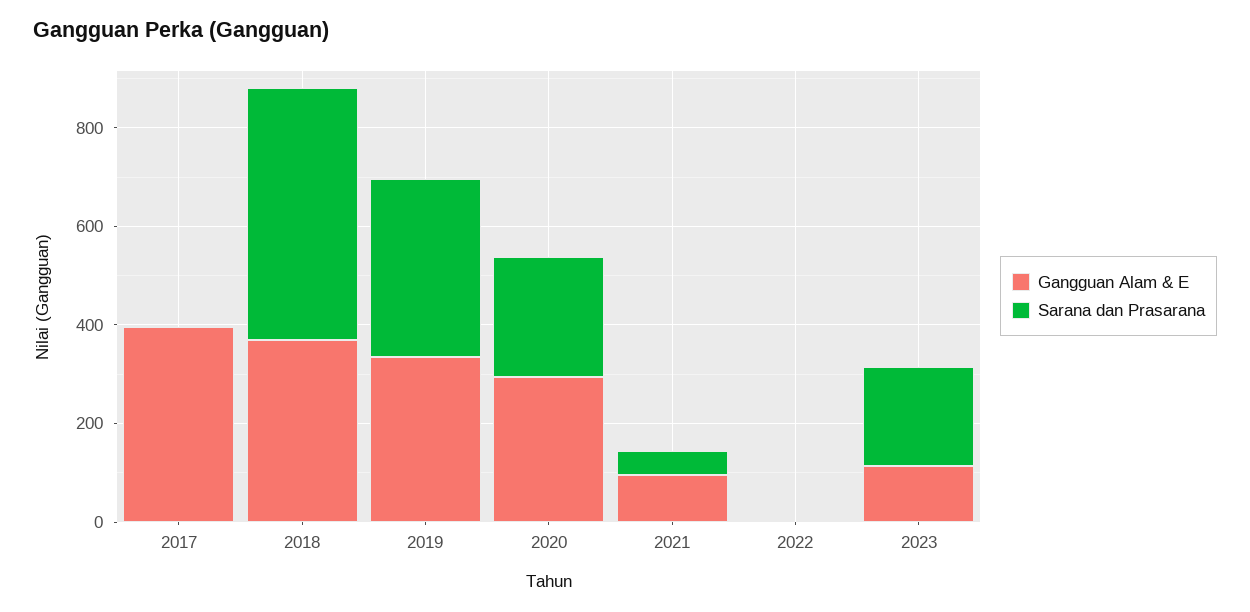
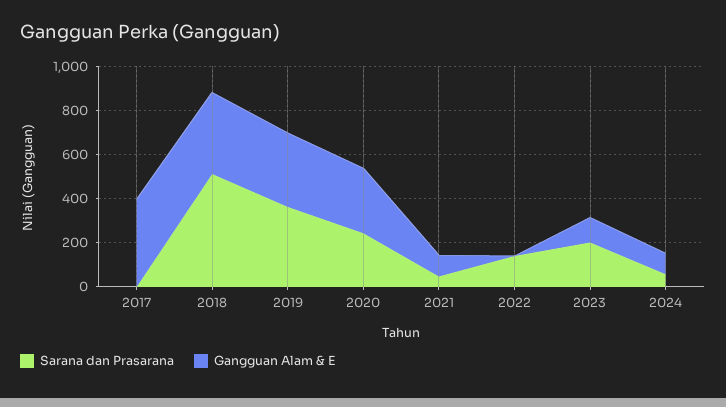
Sarana dan Prasarana, 2022: 0 -> 150
Sarana dan Prasarana, 2024: none -> 50
Gangguan Alam & E, 2024: none -> 100

